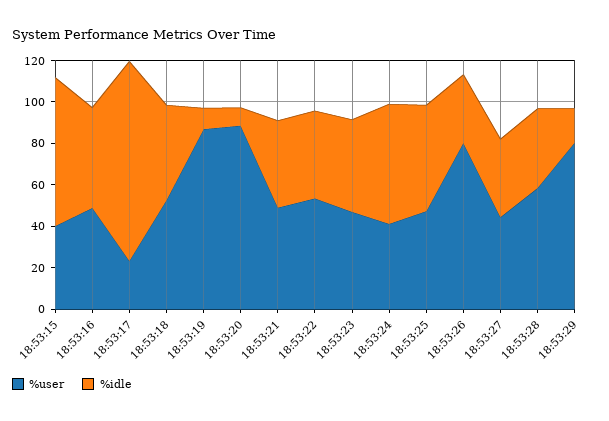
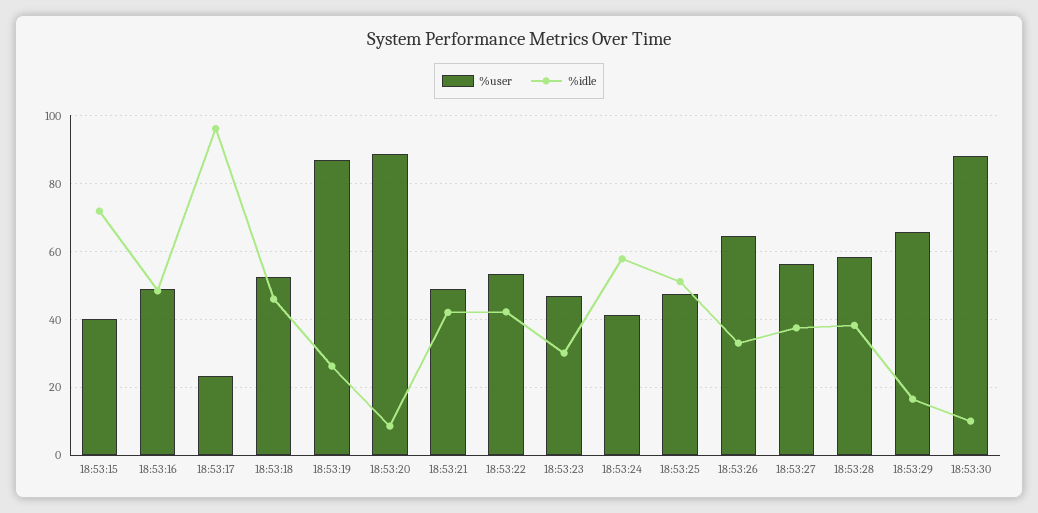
%idle, 18:53:19: 10 -> 26
%idle, 18:53:23: 45 -> 30
%user, 18:53:26: 80 -> 64
%user, 18:53:27: 45 -> 56
%user, 18:53:29: 80 -> 66
%user, 18:53:30: none -> 88
%idle, 18:53:30: none -> 10

